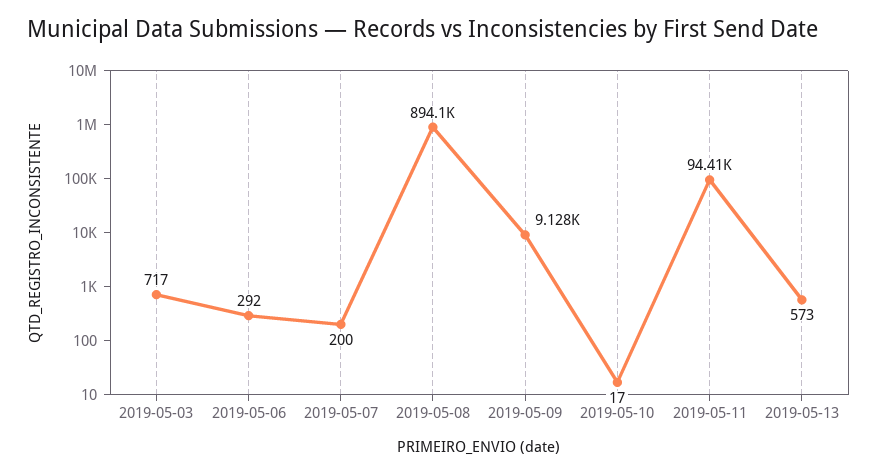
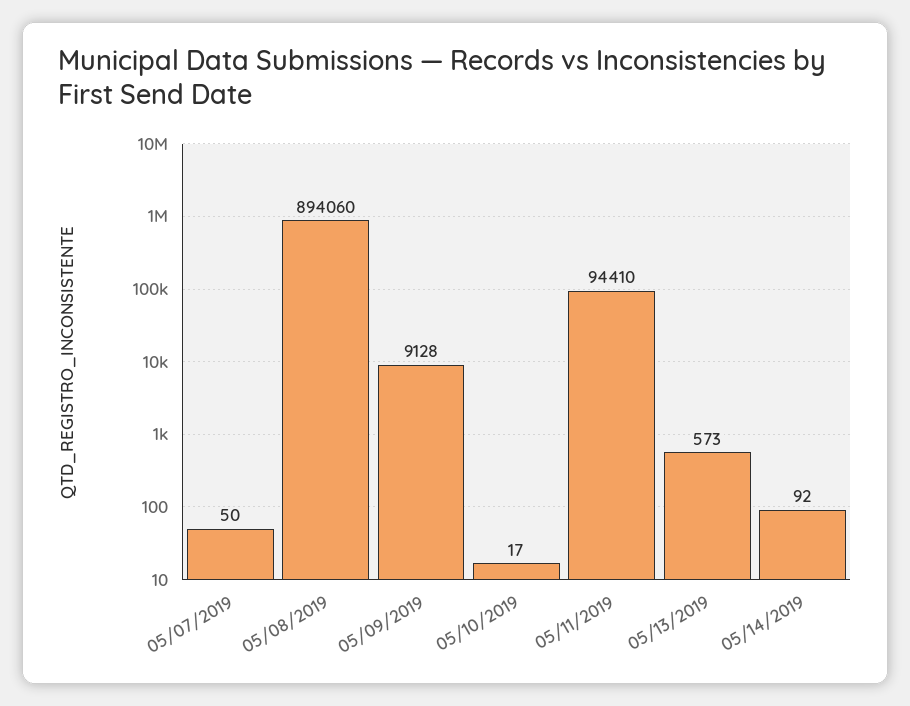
2019-05-03: 717 -> none
2019-05-06: 292 -> none
2019-05-07: 200 -> 50
05/14/2019: none -> 92

